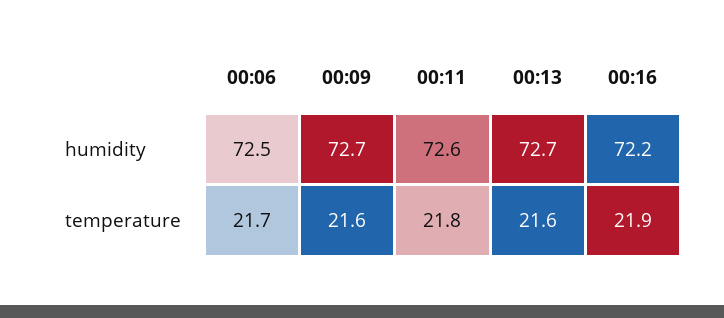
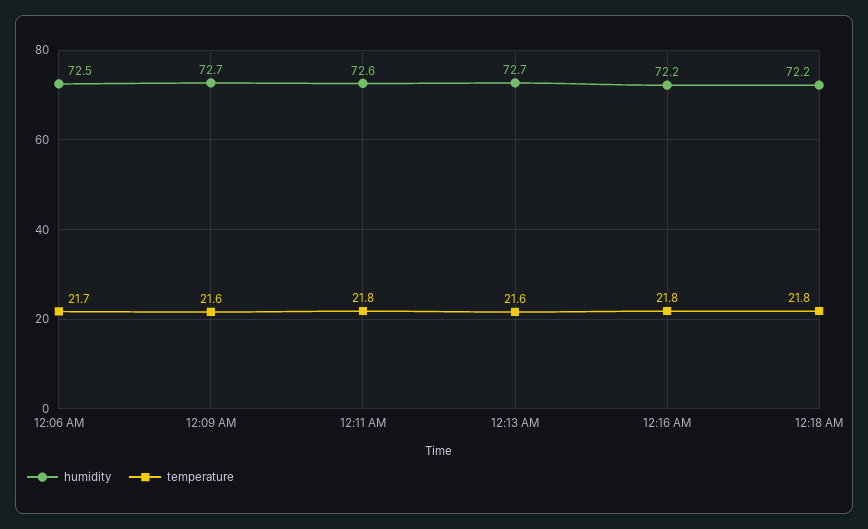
temperature, 00:16: 21.9 -> 21.8
humidity, 12:18 AM: none -> 72.2
temperature, 12:18 AM: none -> 21.8

